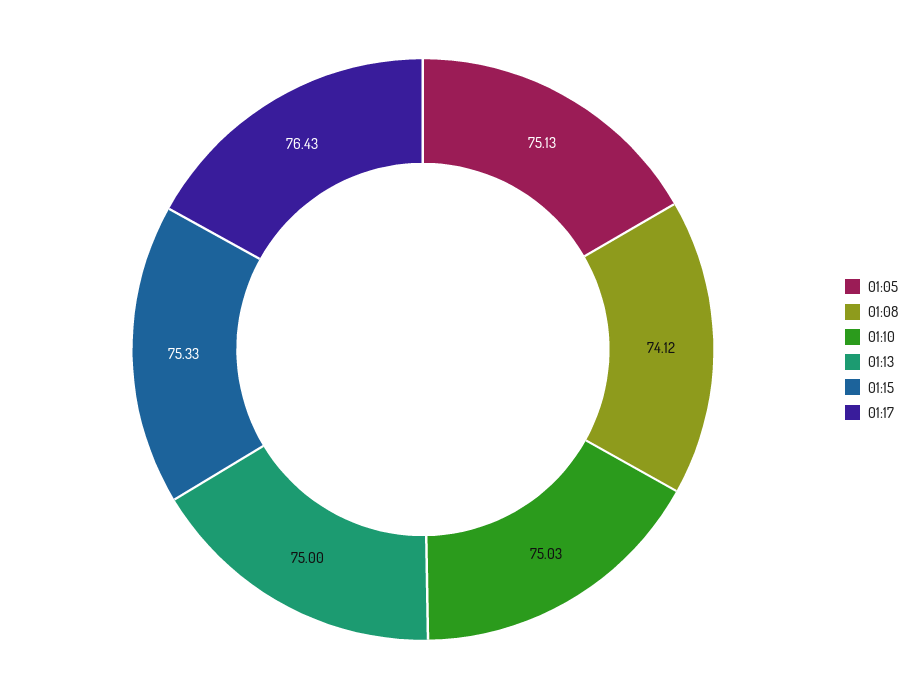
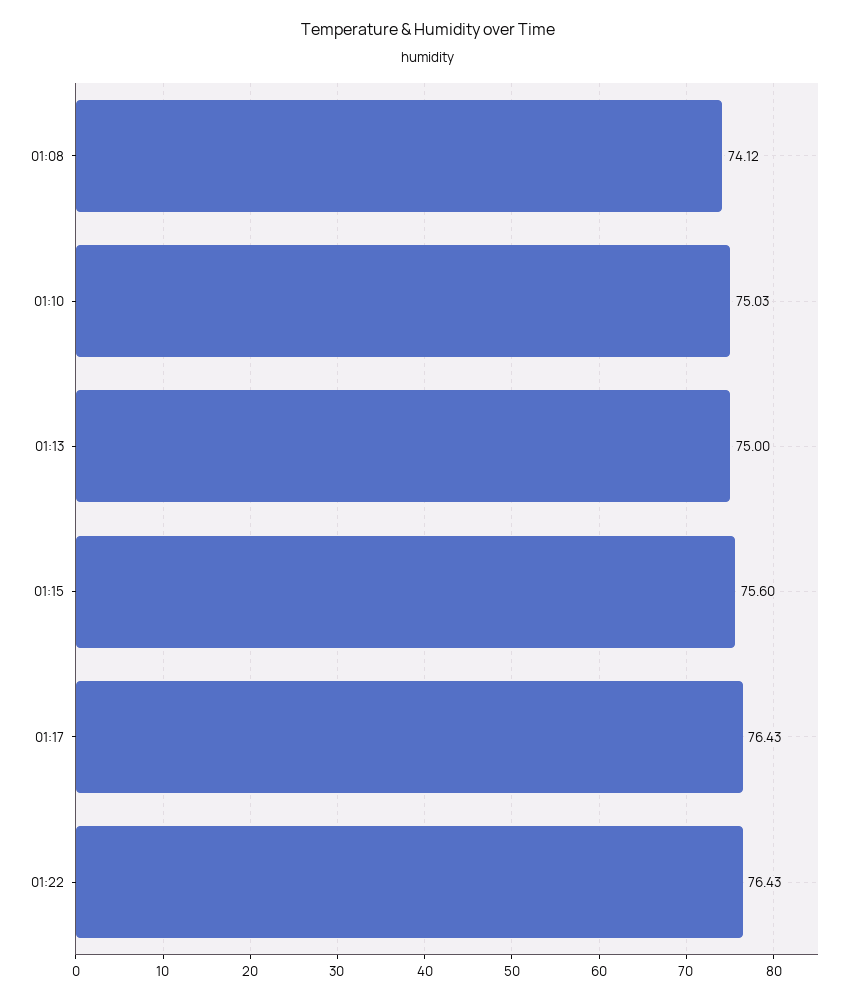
01:05: 75.13 -> none
01:15: 75.33 -> 75.6
01:22: none -> 76.43

